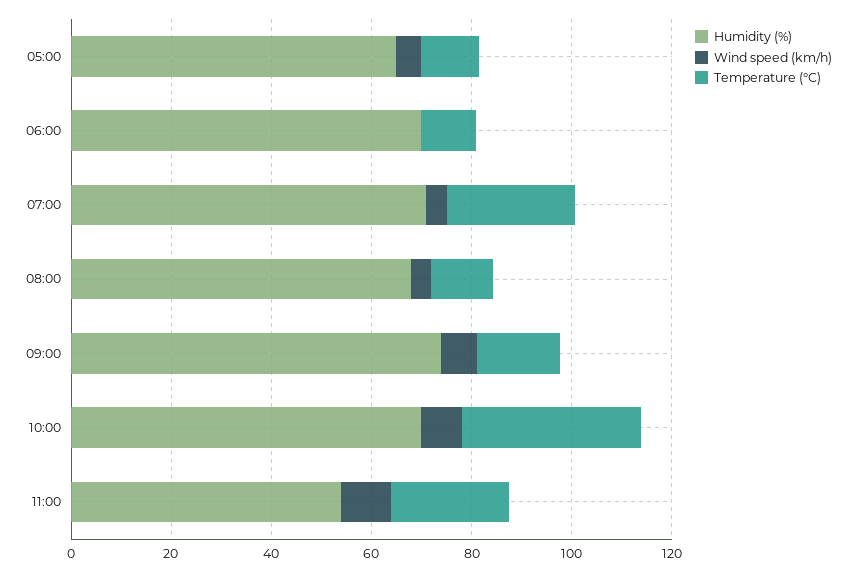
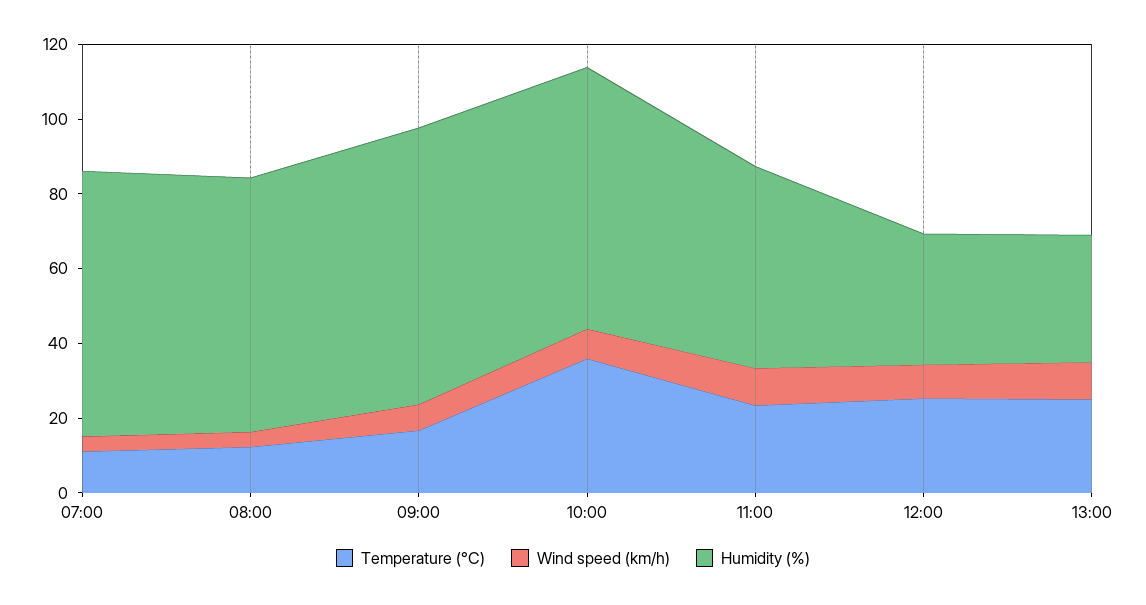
Humidity (%), 05:00: 65 -> none
Wind speed (km/h), 05:00: 5 -> none
Temperature (°C), 05:00: 10 -> none
Humidity (%), 06:00: 70 -> none
Wind speed (km/h), 06:00: 0 -> none
Temperature (°C), 06:00: 10 -> none
Temperature (°C), 07:00: 25 -> 10
Temperature (°C), 12:00: none -> 25
Wind speed (km/h), 12:00: none -> 10
Humidity (%), 12:00: none -> 35
Temperature (°C), 13:00: none -> 25
Wind speed (km/h), 13:00: none -> 10
Humidity (%), 13:00: none -> 35

